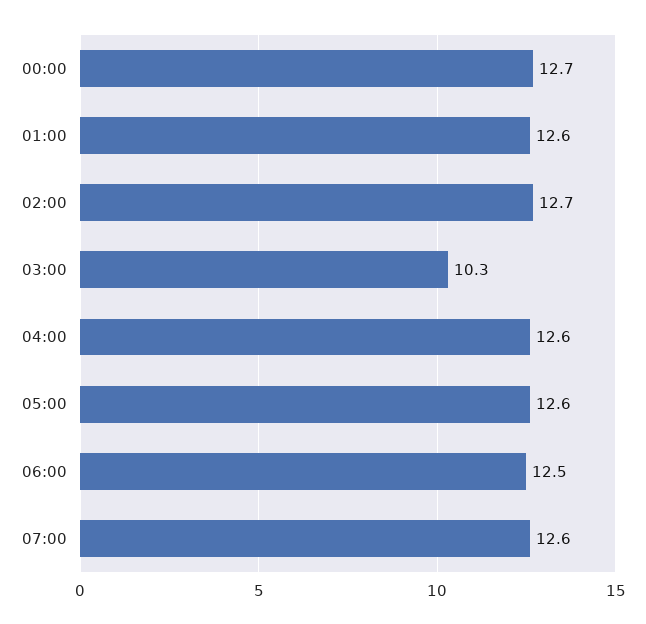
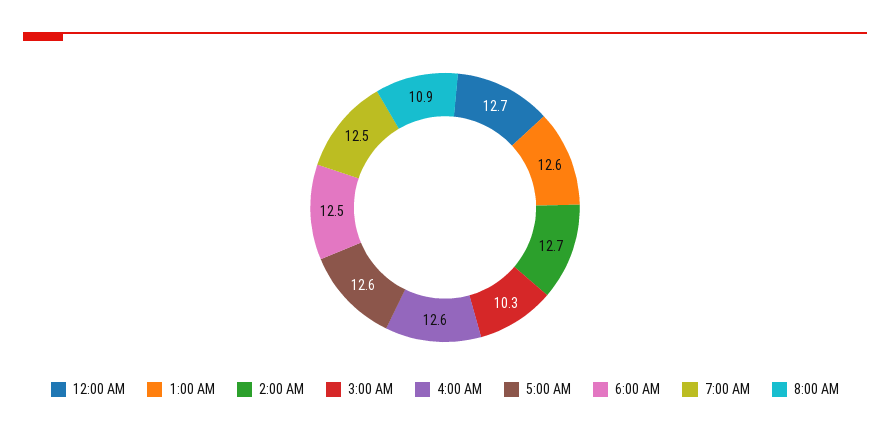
07:00: 12.6 -> 12.5
8:00 AM: none -> 10.9

